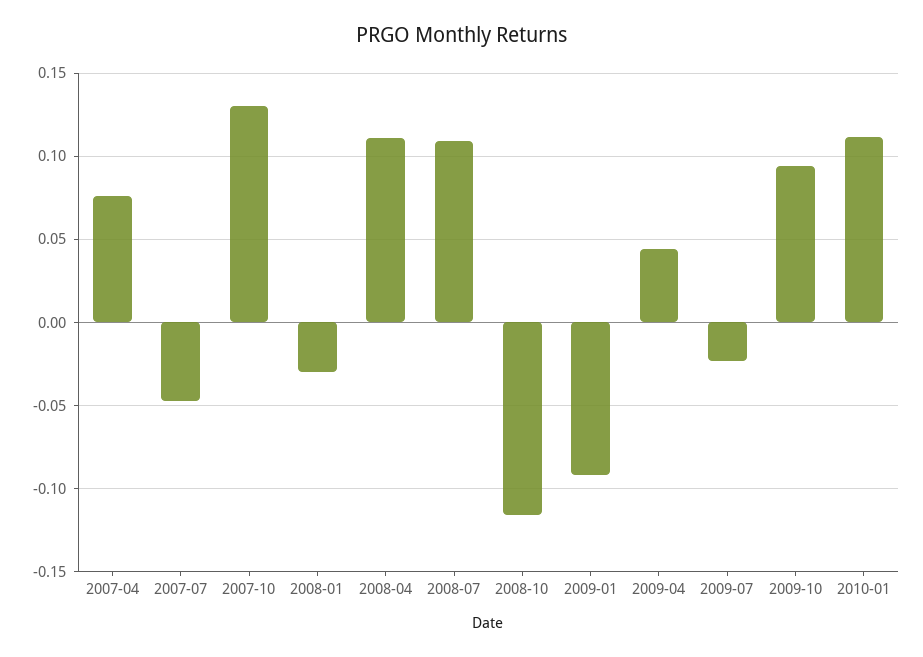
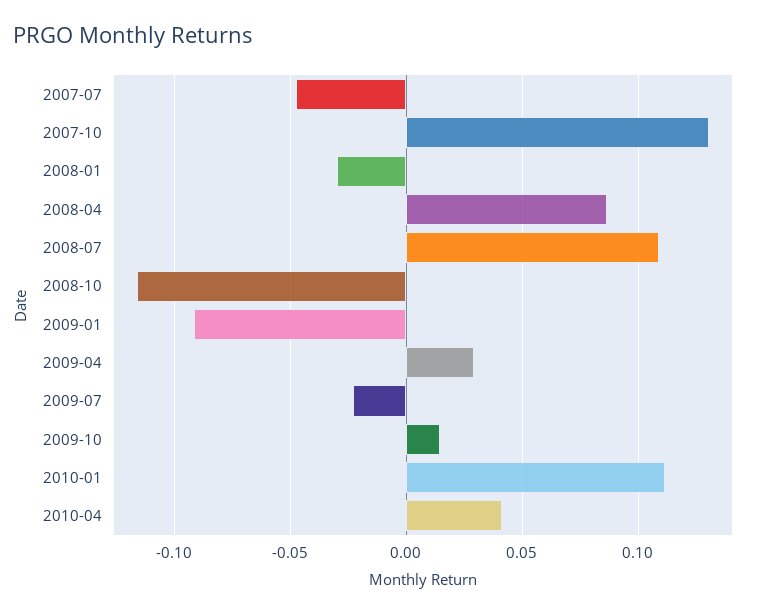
2007-04: 0.075 -> none
2008-04: 0.11 -> 0.085
2009-04: 0.045 -> 0.03
2009-10: 0.095 -> 0.015
2010-04: none -> 0.04

